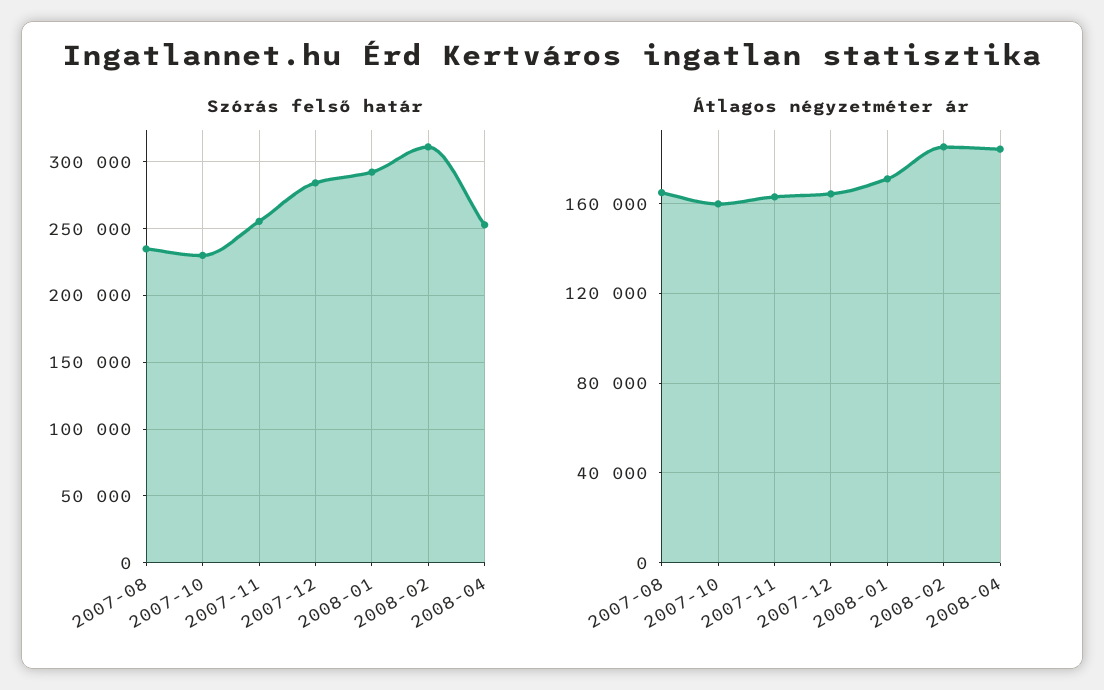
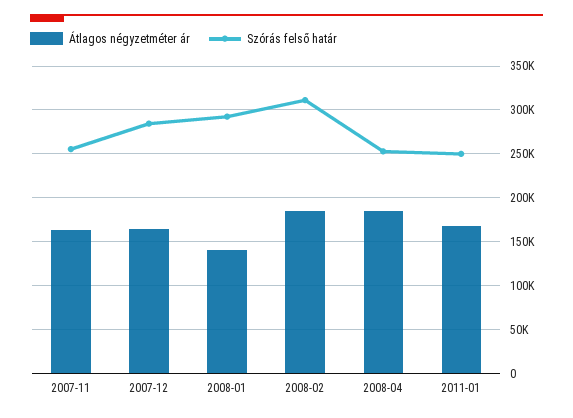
Szórás felső határ, 2007-08: 235000 -> none
Szórás felső határ, 2007-10: 230000 -> none
Átlagos négyzetméter ár, 2007-08: 165000 -> none
Átlagos négyzetméter ár, 2007-10: 160000 -> none
Átlagos négyzetméter ár, 2008-01: 170000 -> 140000
Átlagos négyzetméter ár, 2011-01: none -> 170000
Szórás felső határ, 2011-01: none -> 250000

